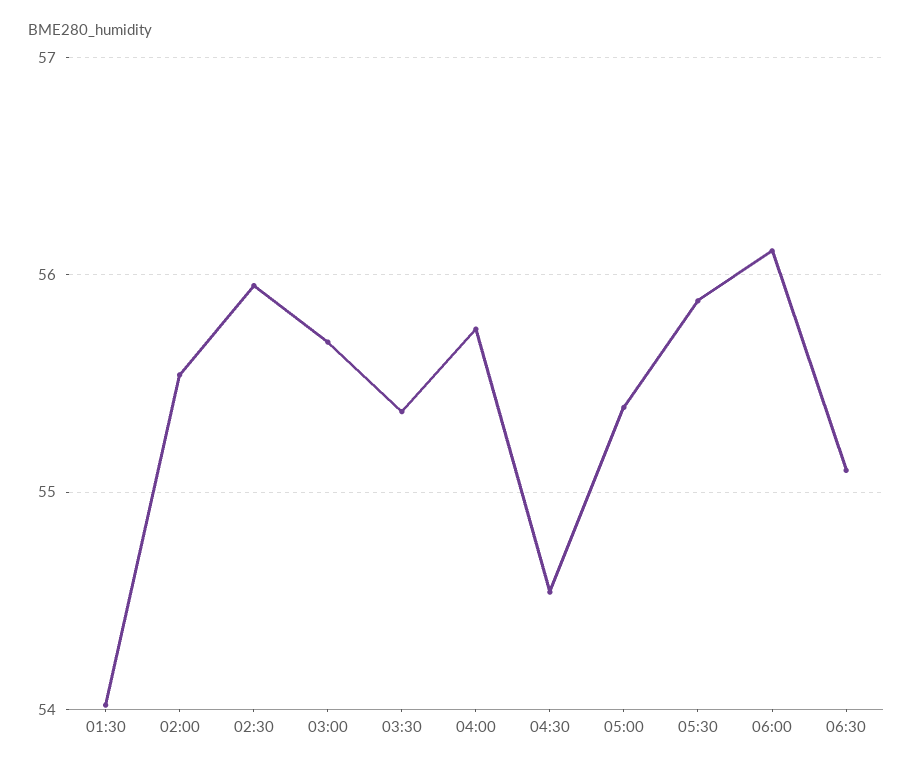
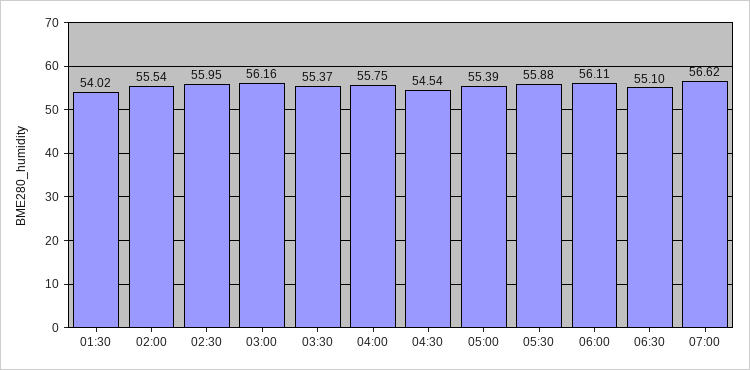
03:00: 55.7 -> 56.16
07:00: none -> 56.62

